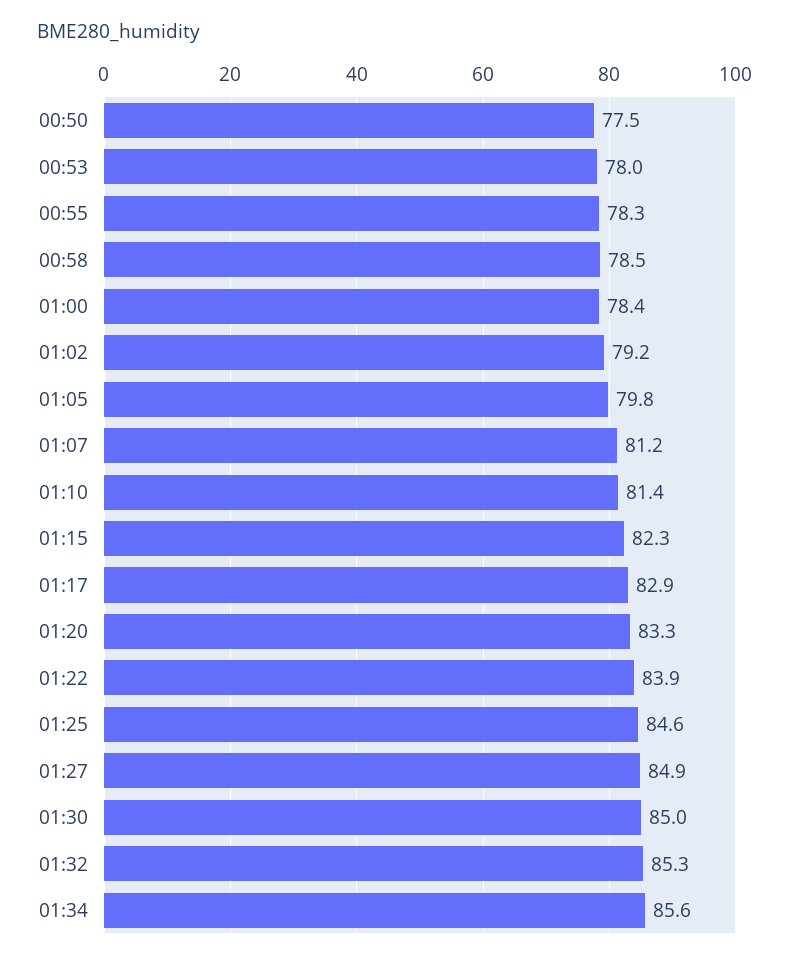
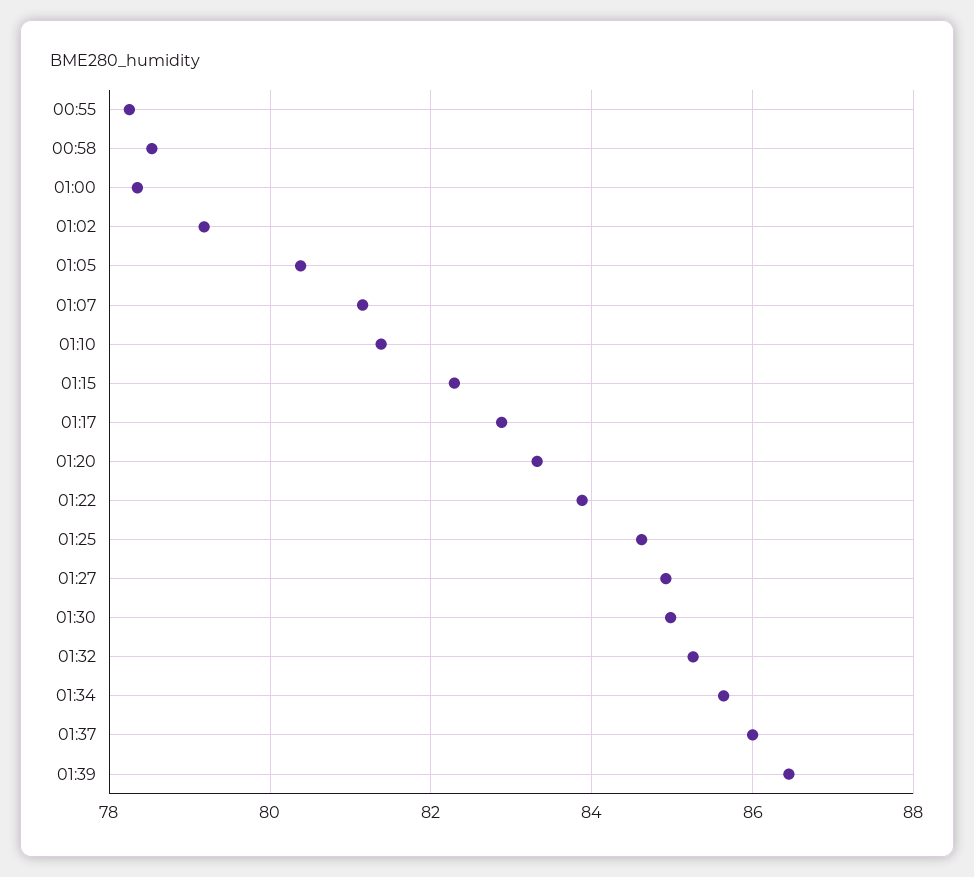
00:50: 77.5 -> none
00:53: 78 -> none
01:05: 79.8 -> 80.4
01:37: none -> 86
01:39: none -> 86.4

